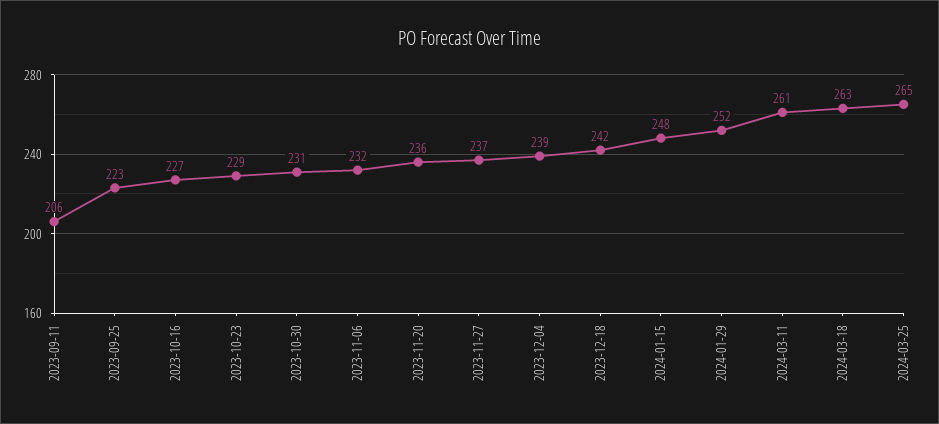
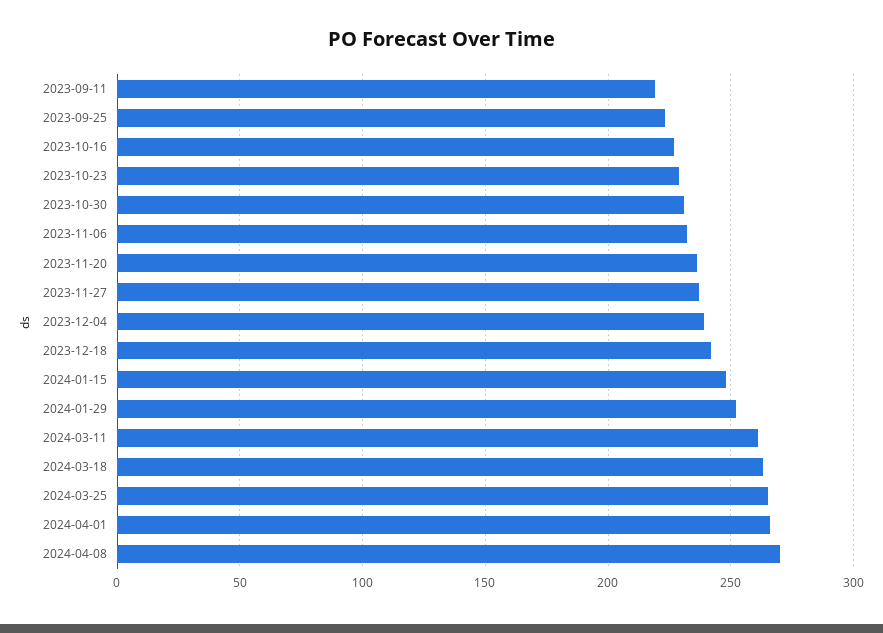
2023-09-11: 206 -> 220
2024-04-01: none -> 265
2024-04-08: none -> 270

